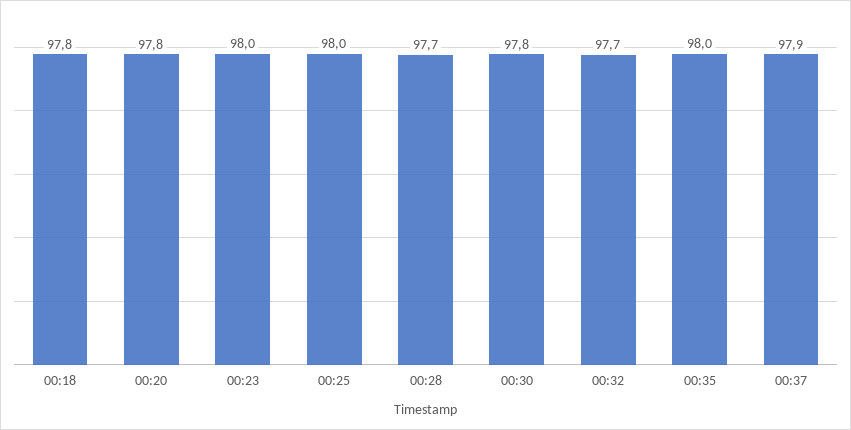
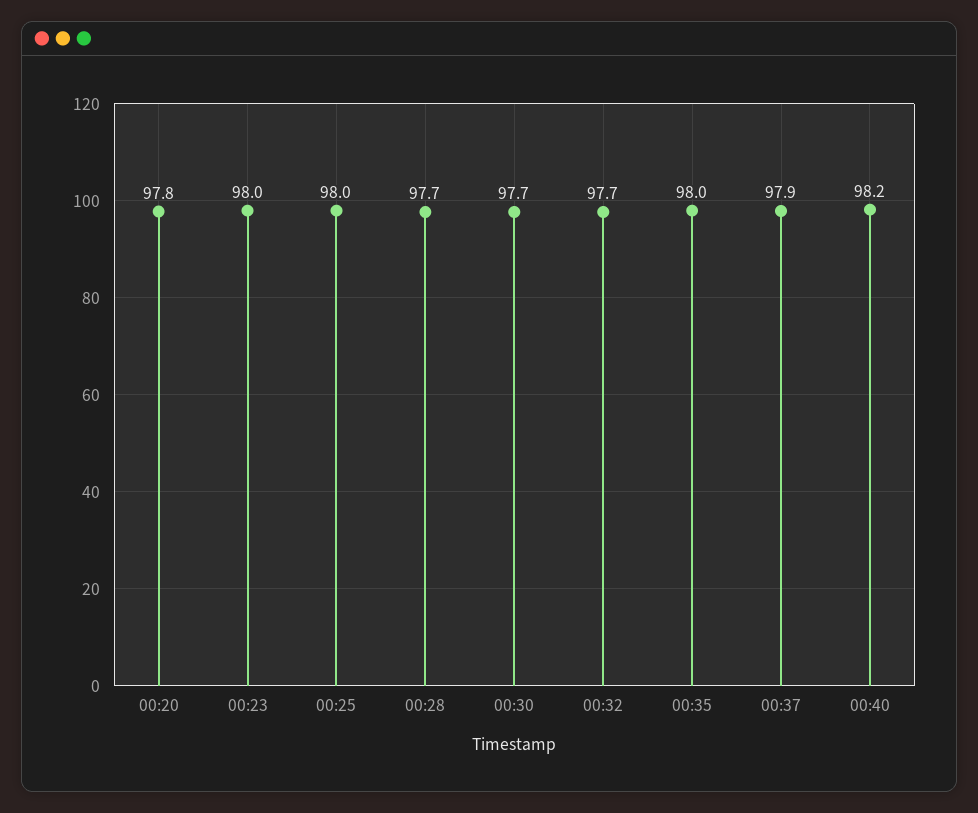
00:18: 97.8 -> none
00:30: 97.8 -> 97.7
00:40: none -> 98.2

